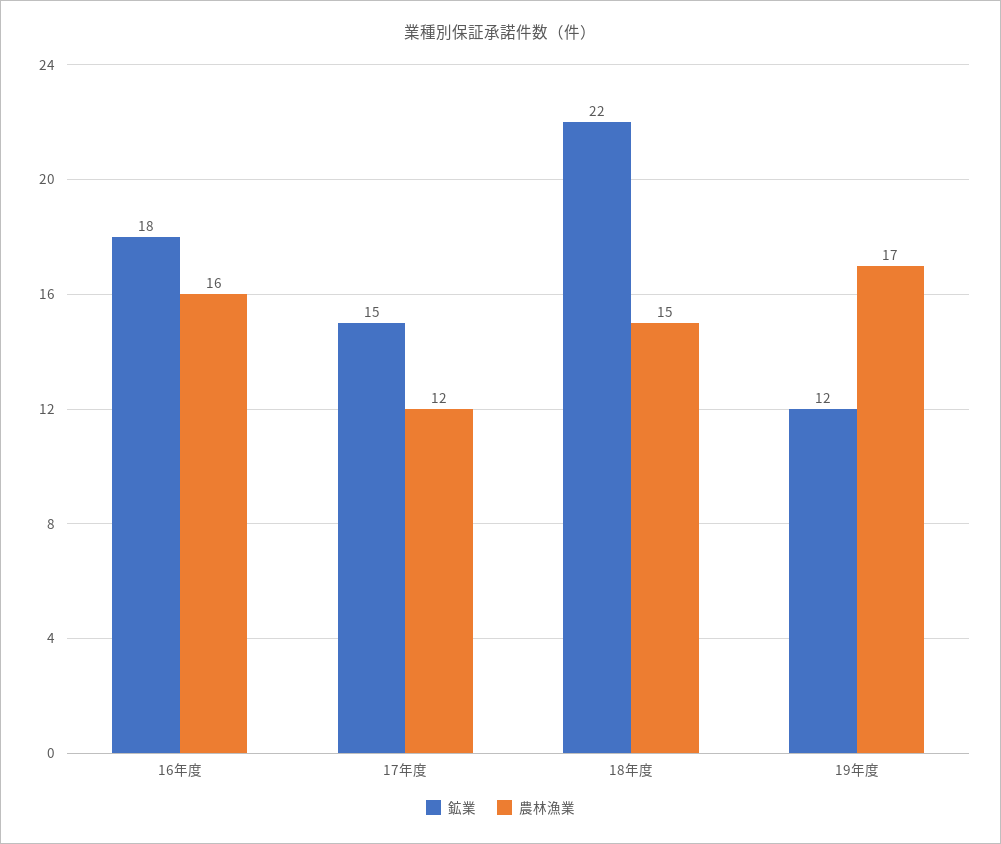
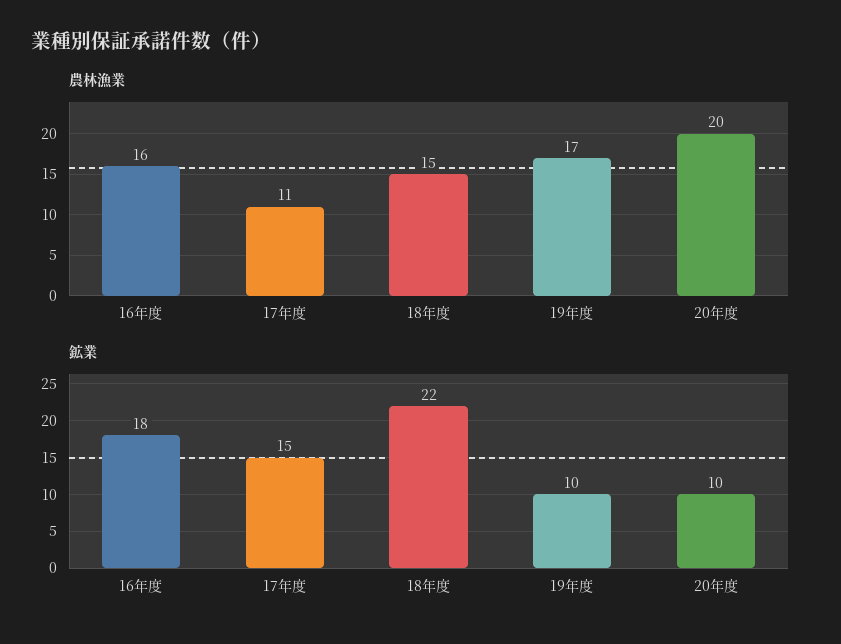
農林漁業, 17年度: 12 -> 11
鉱業, 19年度: 12 -> 10
農林漁業, 20年度: none -> 20
鉱業, 20年度: none -> 10

